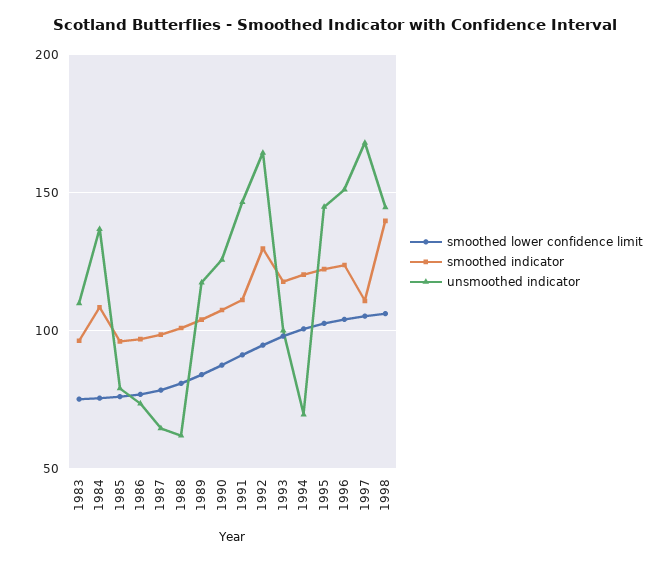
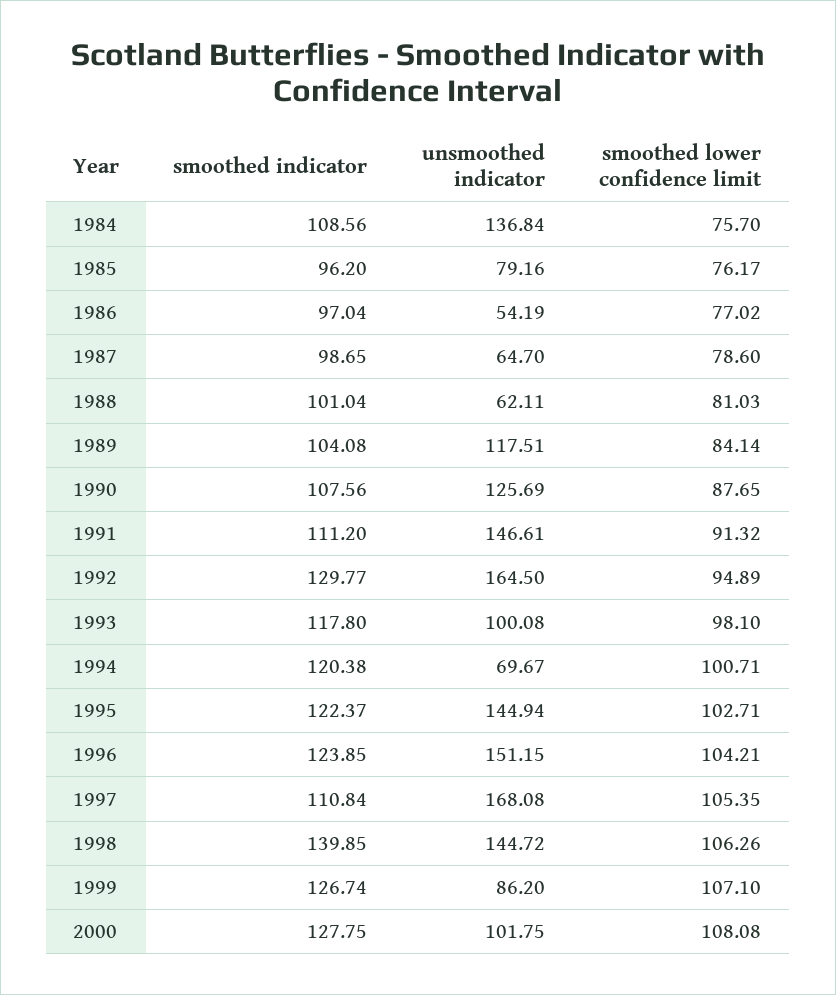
smoothed lower confidence limit, 1983: 75 -> none
smoothed indicator, 1983: 95 -> none
unsmoothed indicator, 1983: 110 -> none
unsmoothed indicator, 1986: 75 -> 54.19
smoothed indicator, 1999: none -> 126.74
unsmoothed indicator, 1999: none -> 86.2
smoothed lower confidence limit, 1999: none -> 107.1
smoothed indicator, 2000: none -> 127.75
unsmoothed indicator, 2000: none -> 101.75
smoothed lower confidence limit, 2000: none -> 108.08

